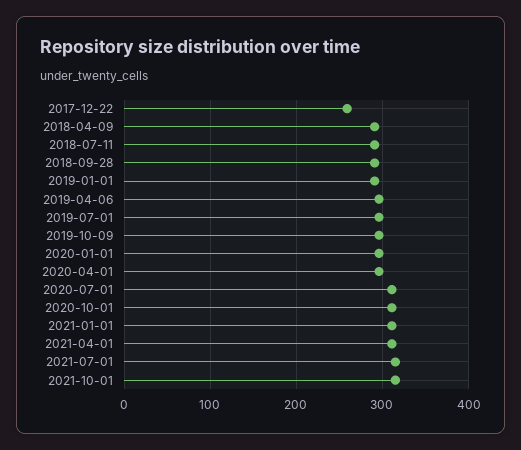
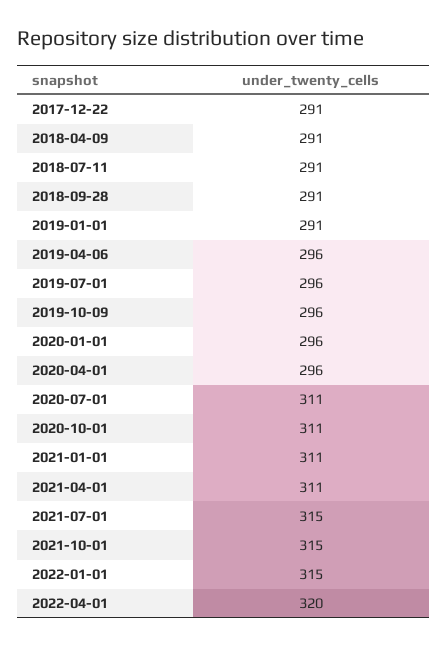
2017-12-22: 260 -> 291
2022-01-01: none -> 315
2022-04-01: none -> 320

